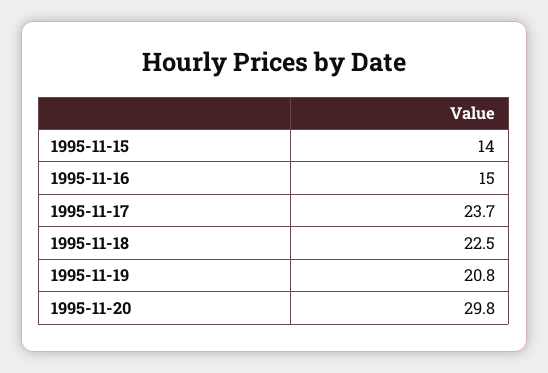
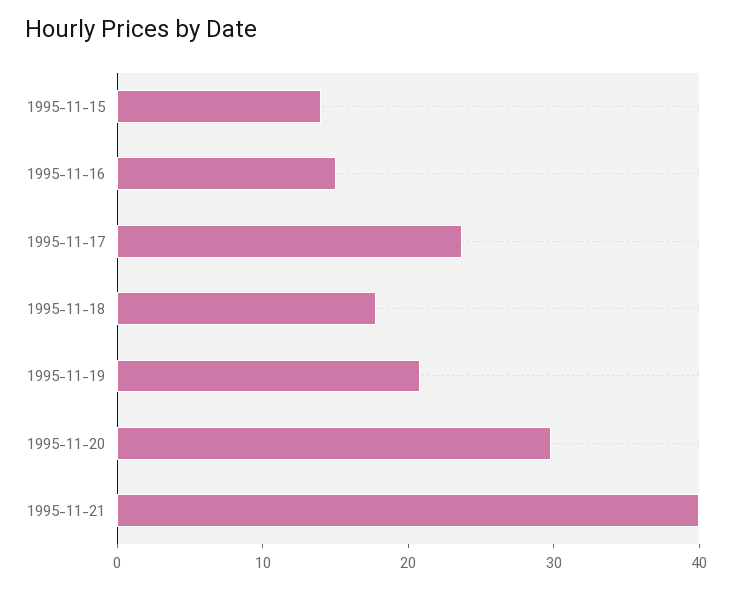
1995-11-18: 22.5 -> 18
1995-11-21: none -> 40

